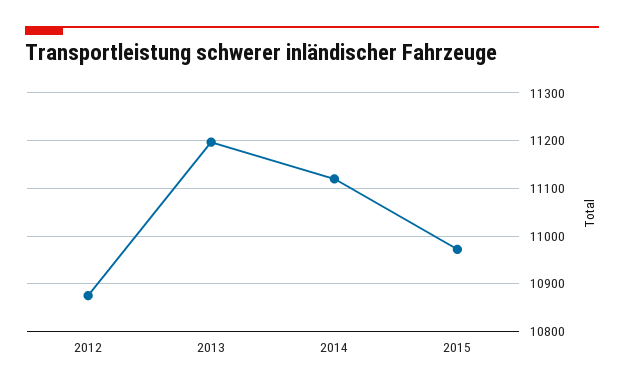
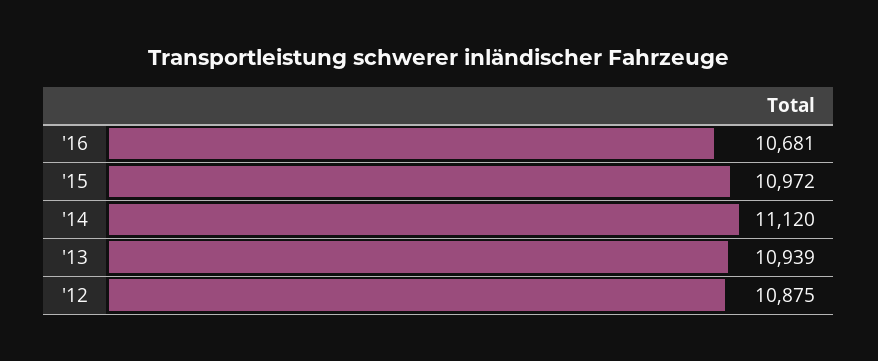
2013: 11200 -> 10939
'16: none -> 10681

